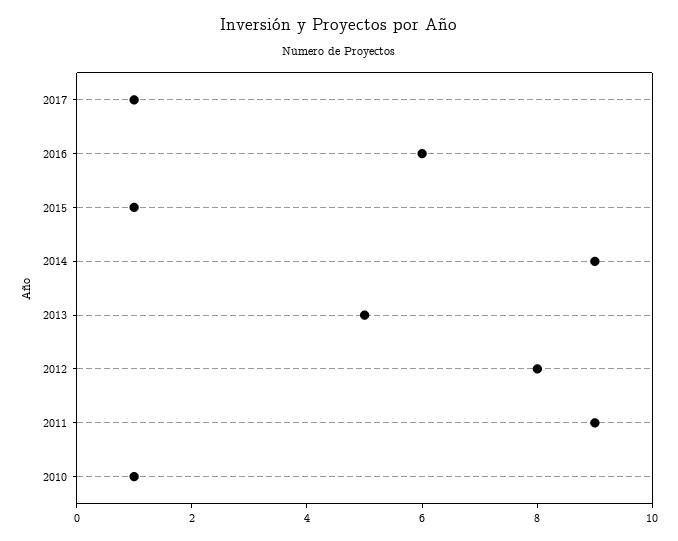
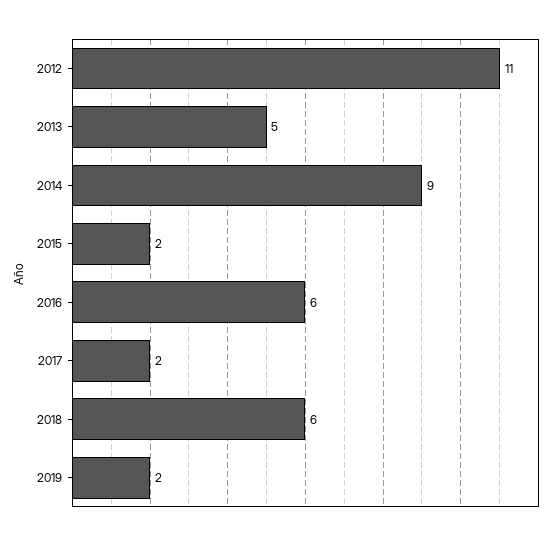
2017: 1 -> 2
2015: 1 -> 2
2012: 8 -> 11
2011: 9 -> none
2010: 1 -> none
2018: none -> 6
2019: none -> 2

